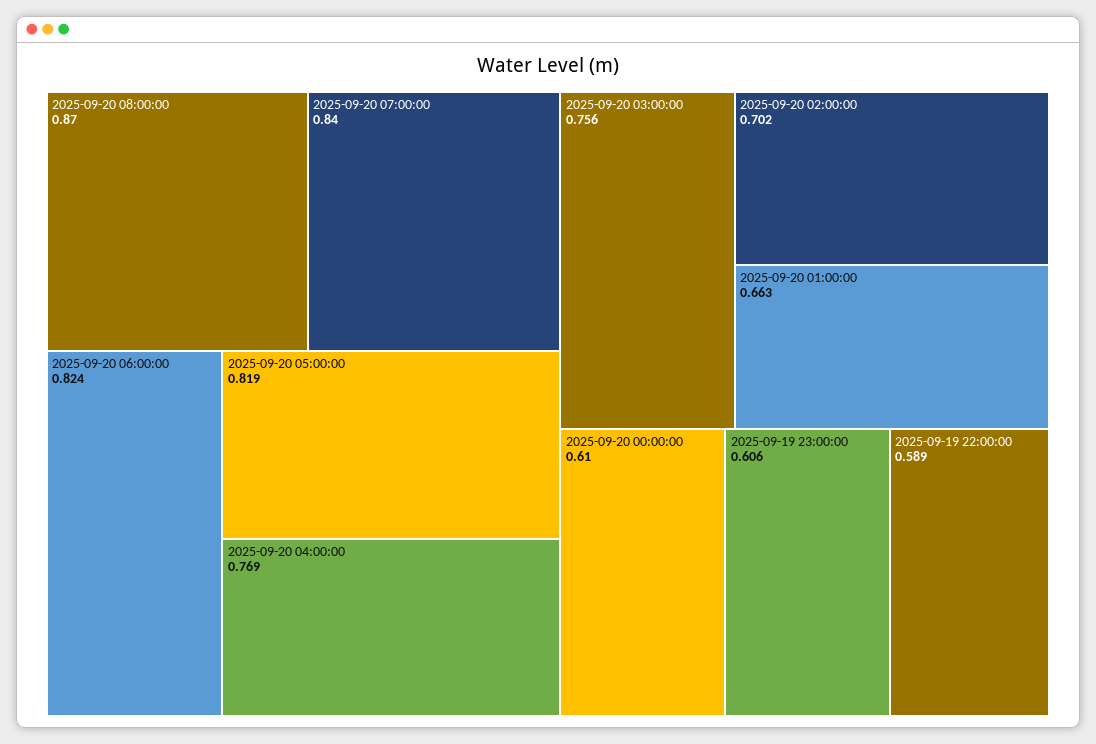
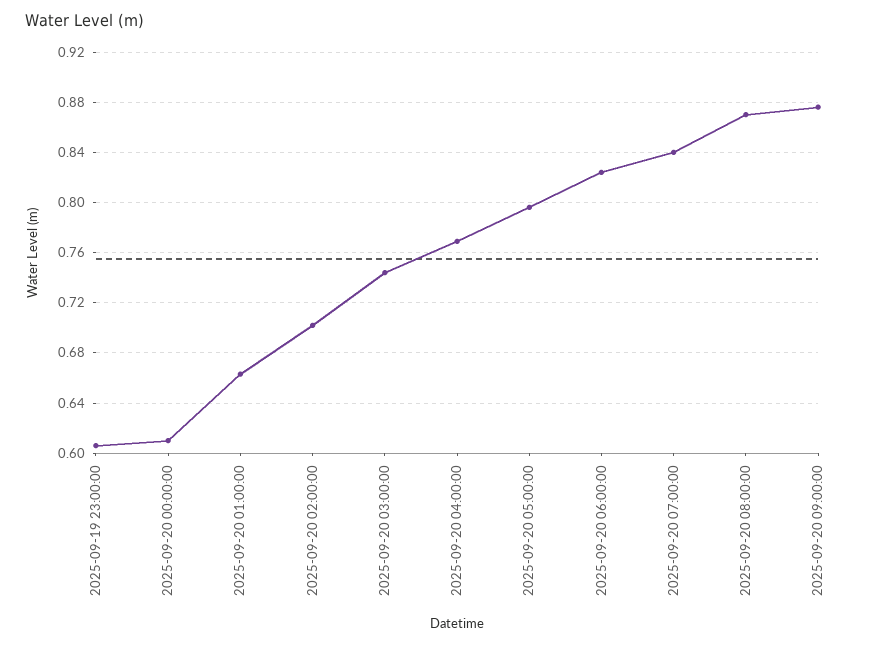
2025-09-20 05:00:00: 0.819 -> 0.795
2025-09-20 03:00:00: 0.756 -> 0.745
2025-09-19 22:00:00: 0.589 -> none
2025-09-20 09:00:00: none -> 0.875

